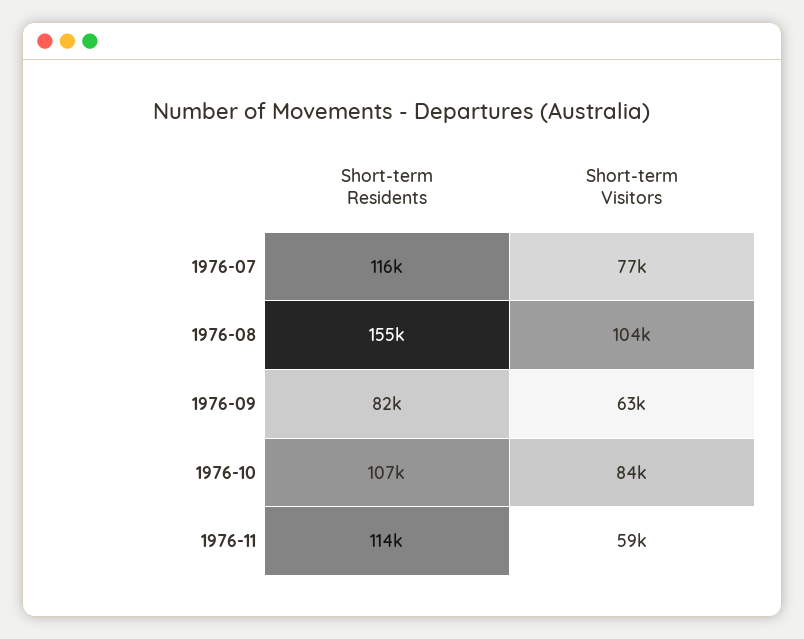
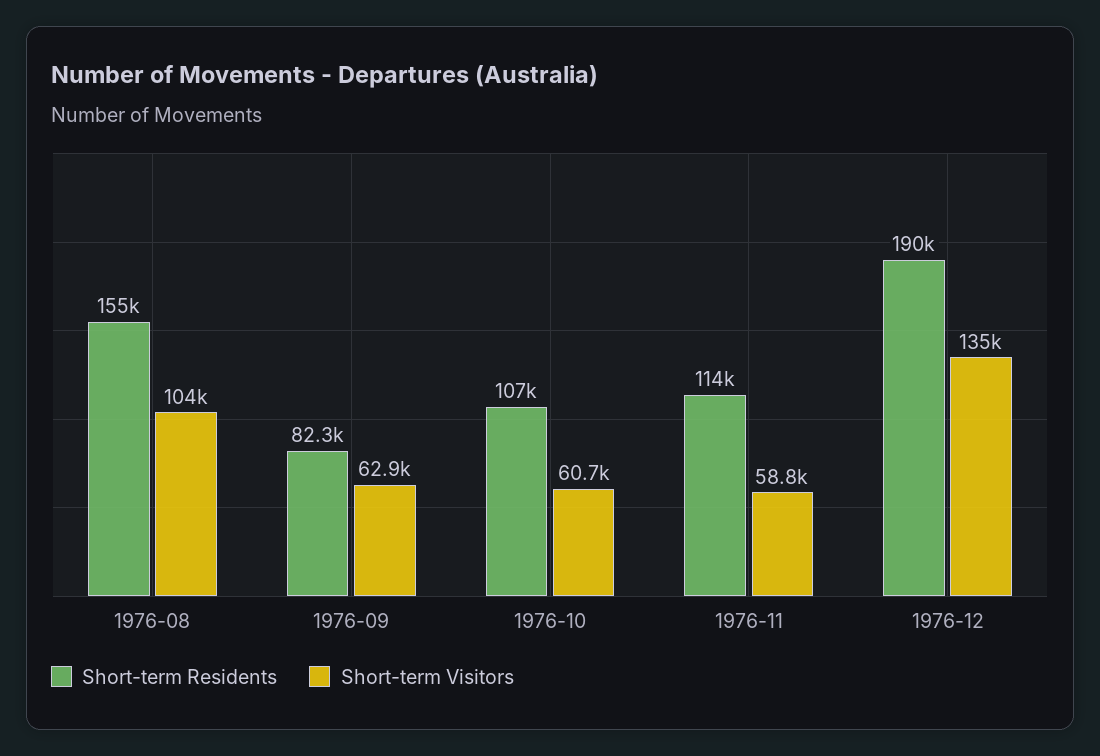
Short-term Residents, 1976-07: 116000 -> none
Short-term Visitors, 1976-07: 77000 -> none
Short-term Visitors, 1976-10: 84000 -> 60700
Short-term Residents, 1976-12: none -> 190000
Short-term Visitors, 1976-12: none -> 135000

